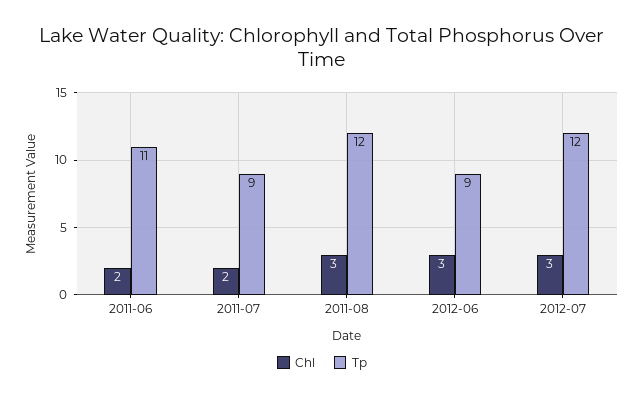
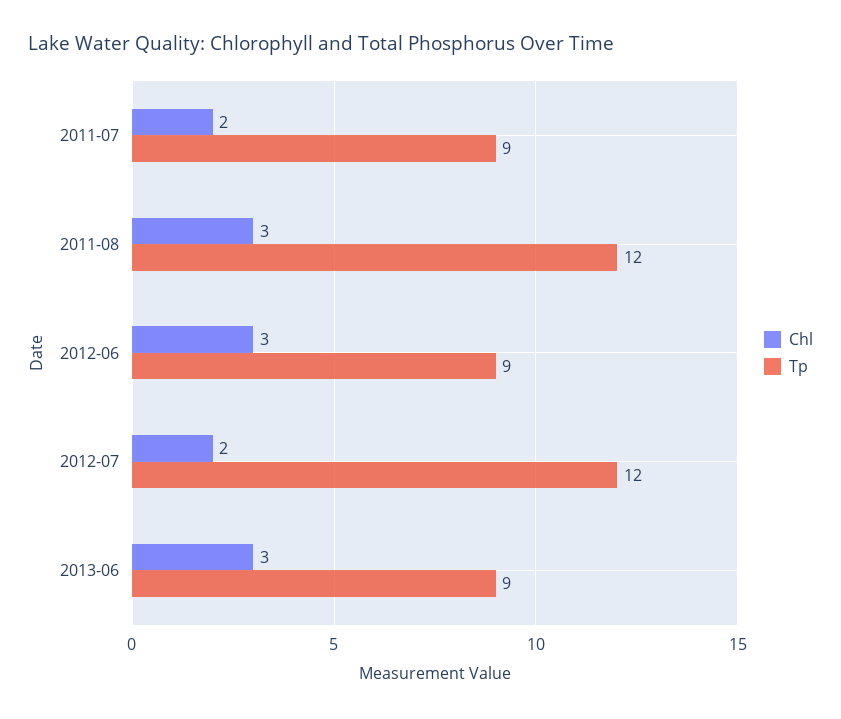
Chl, 2011-06: 2 -> none
Tp, 2011-06: 11 -> none
Chl, 2012-07: 3 -> 2
Chl, 2013-06: none -> 3
Tp, 2013-06: none -> 9

